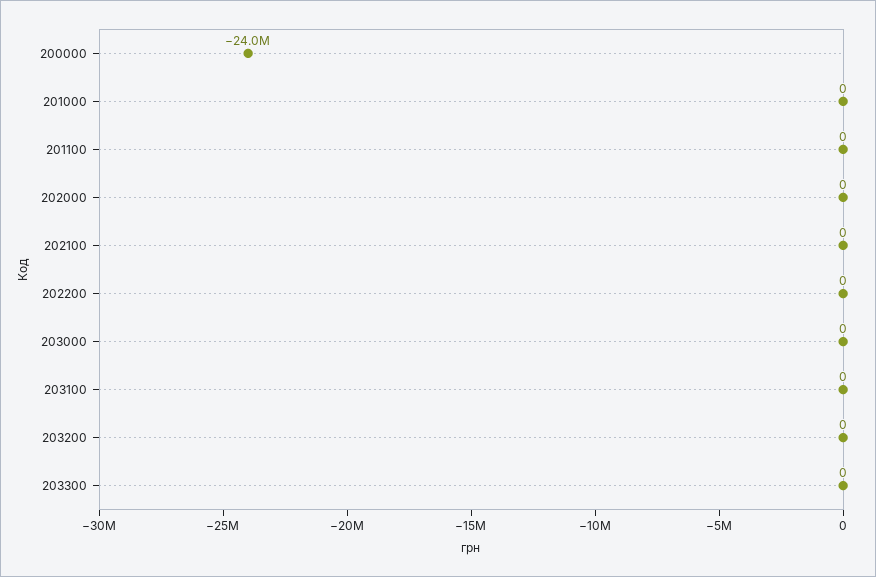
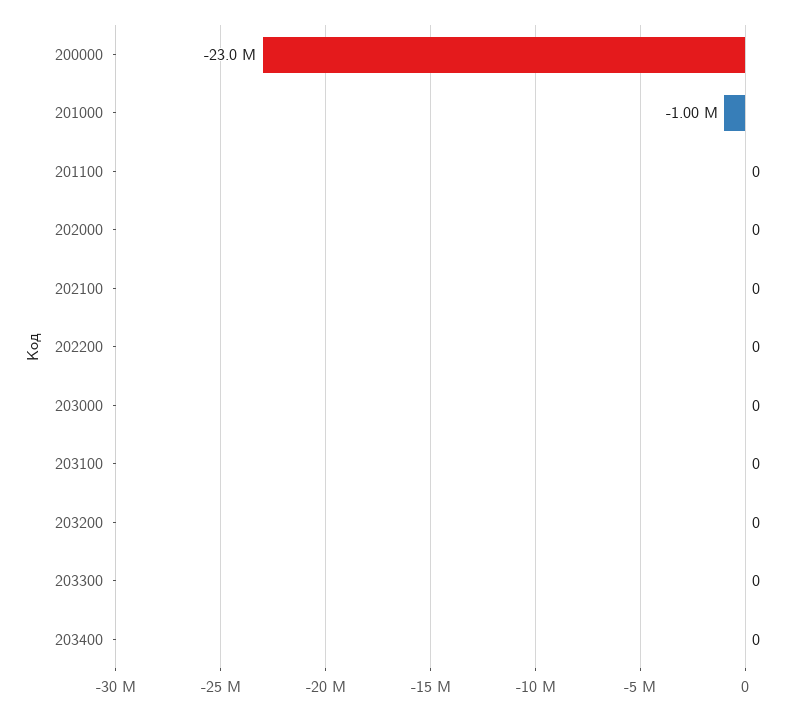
200000: -24000000 -> -23000000
201000: 0 -> -1000000
203400: none -> 0

